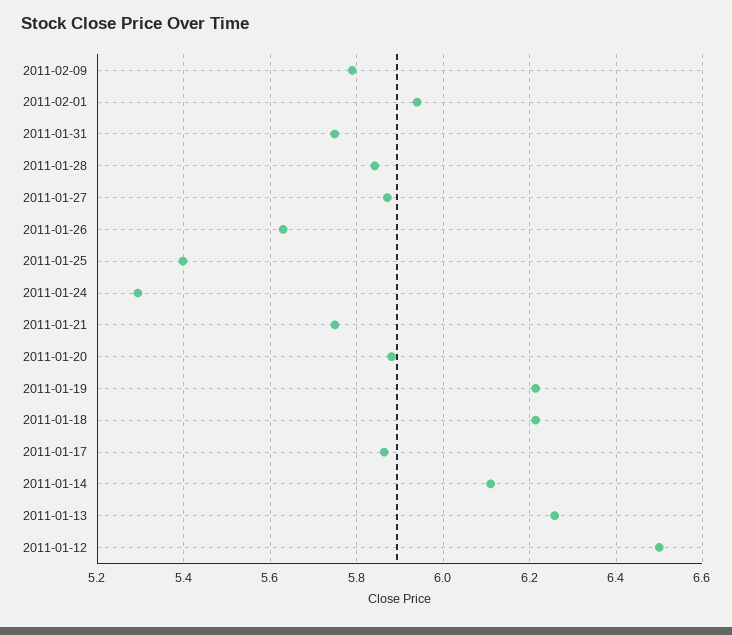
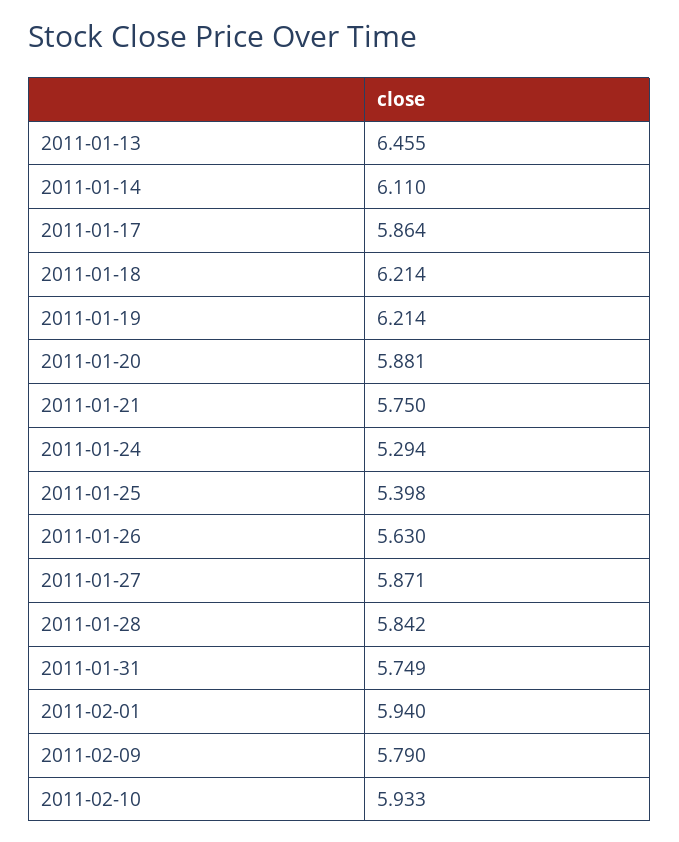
2011-01-13: 6.26 -> 6.455
2011-01-12: 6.5 -> none
2011-02-10: none -> 5.933

